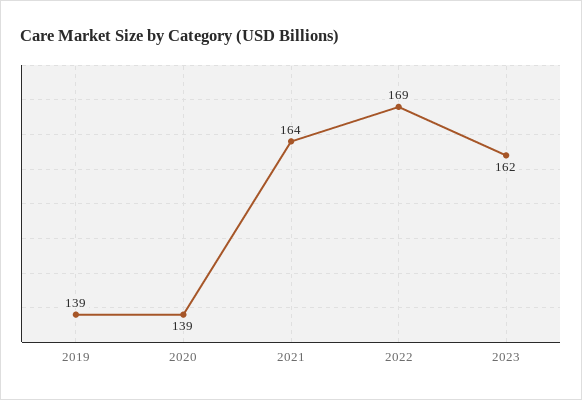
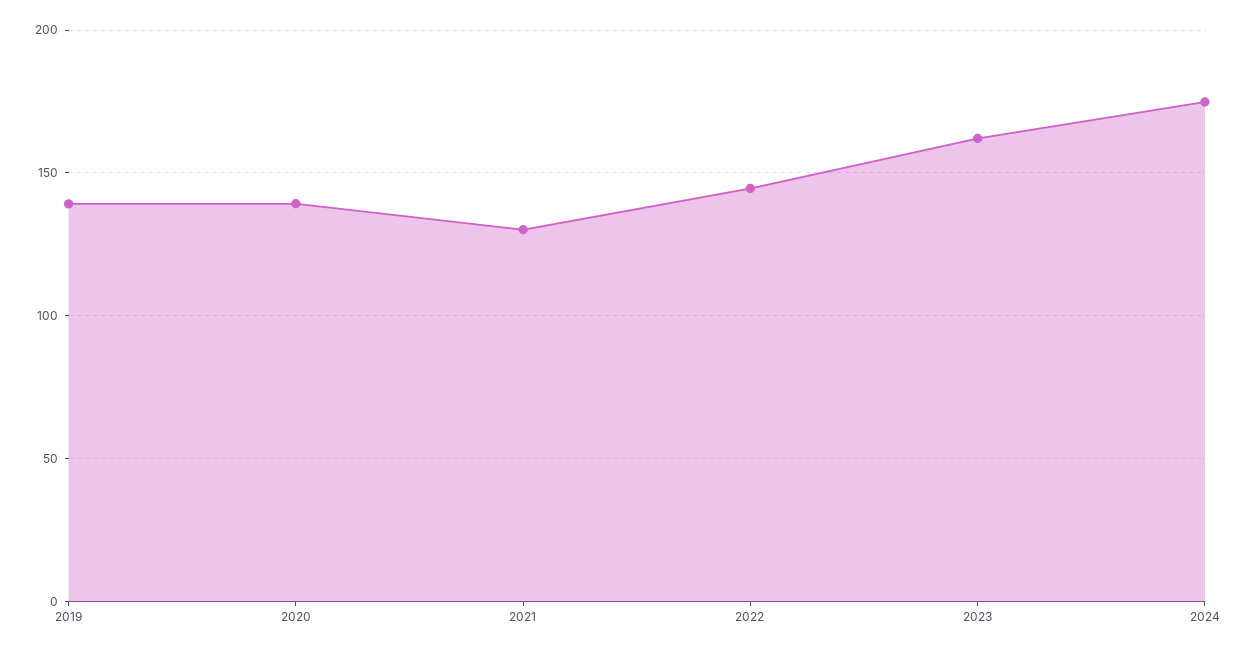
2021: 164 -> 130
2022: 169 -> 145
2024: none -> 175

